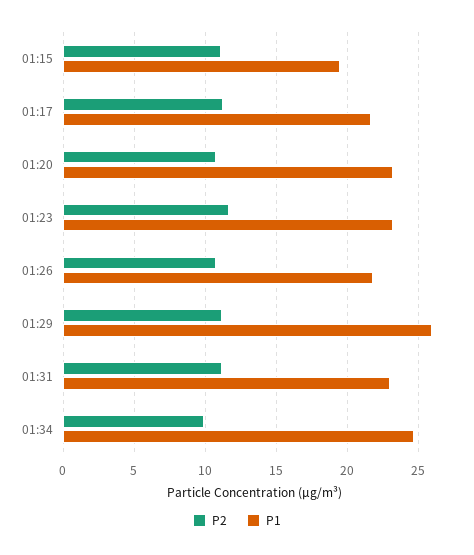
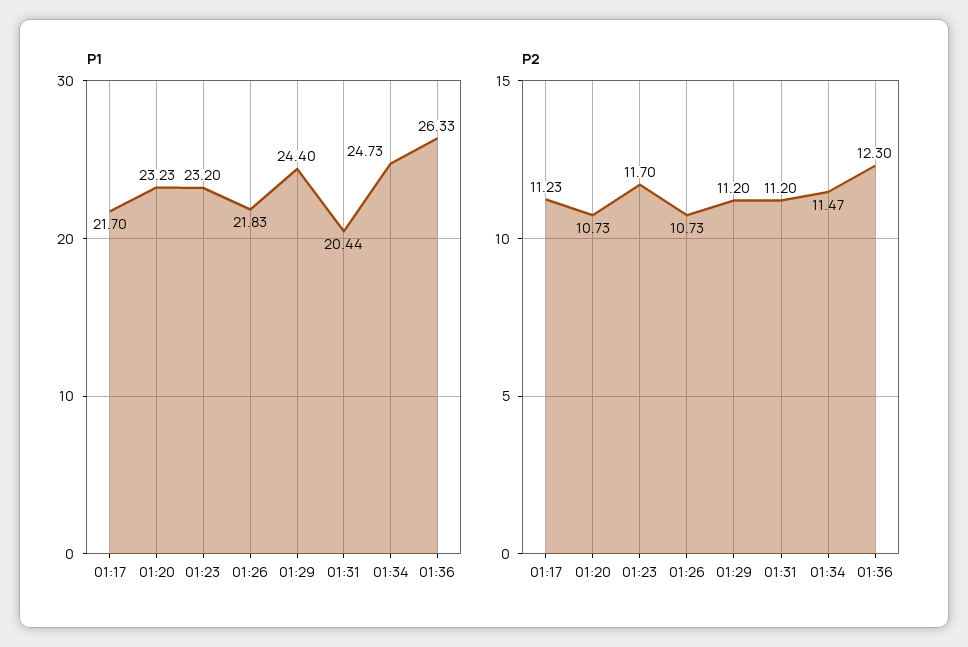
P2, 01:15: 11 -> none
P1, 01:15: 19.5 -> none
P1, 01:29: 26 -> 24.4
P1, 01:31: 23 -> 20.44
P2, 01:34: 10 -> 11.47
P1, 01:36: none -> 26.33
P2, 01:36: none -> 12.3

